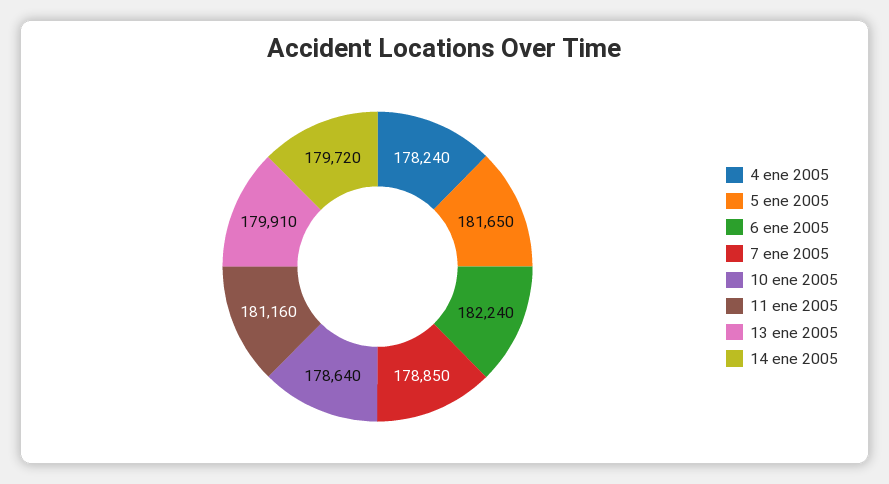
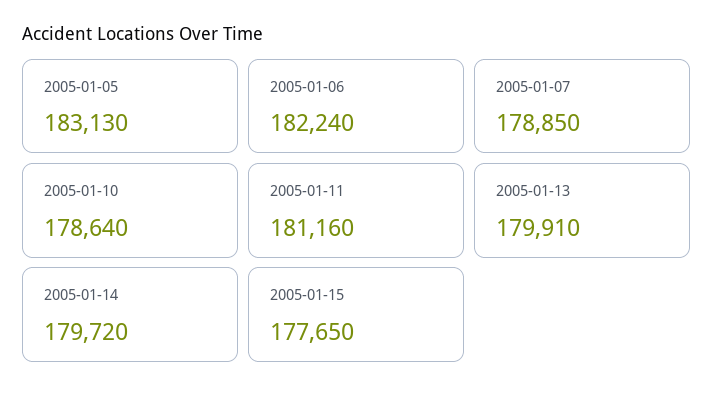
4 ene 2005: 178240 -> none
5 ene 2005: 181650 -> 183130
2005-01-15: none -> 177650

